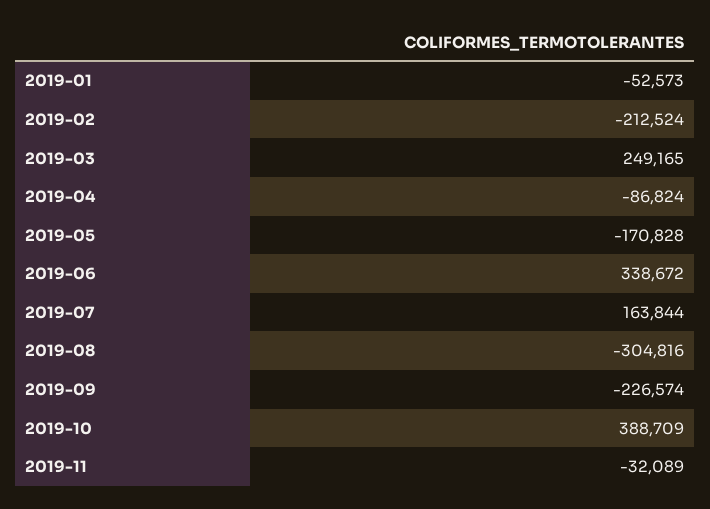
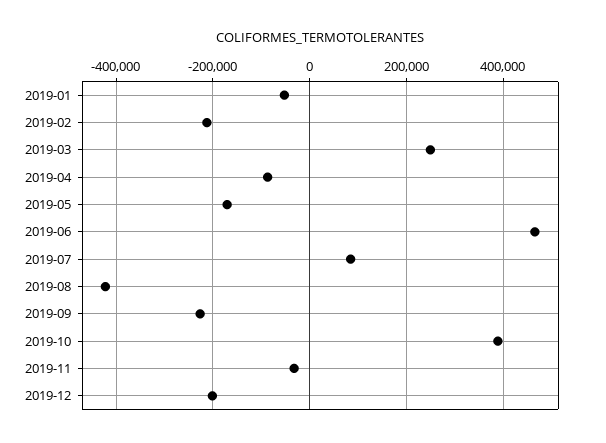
2019-06: 338672 -> 460000
2019-07: 163844 -> 80000
2019-08: -304816 -> -420000
2019-12: none -> -200000

